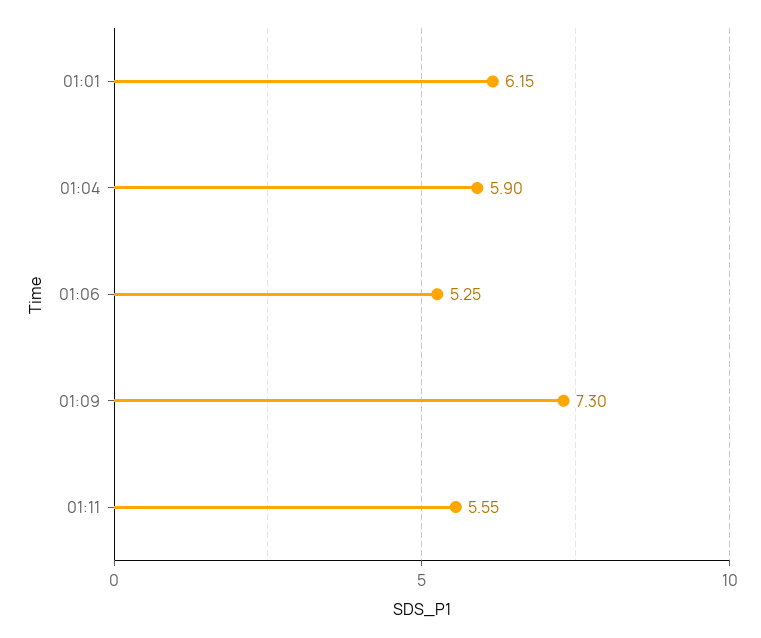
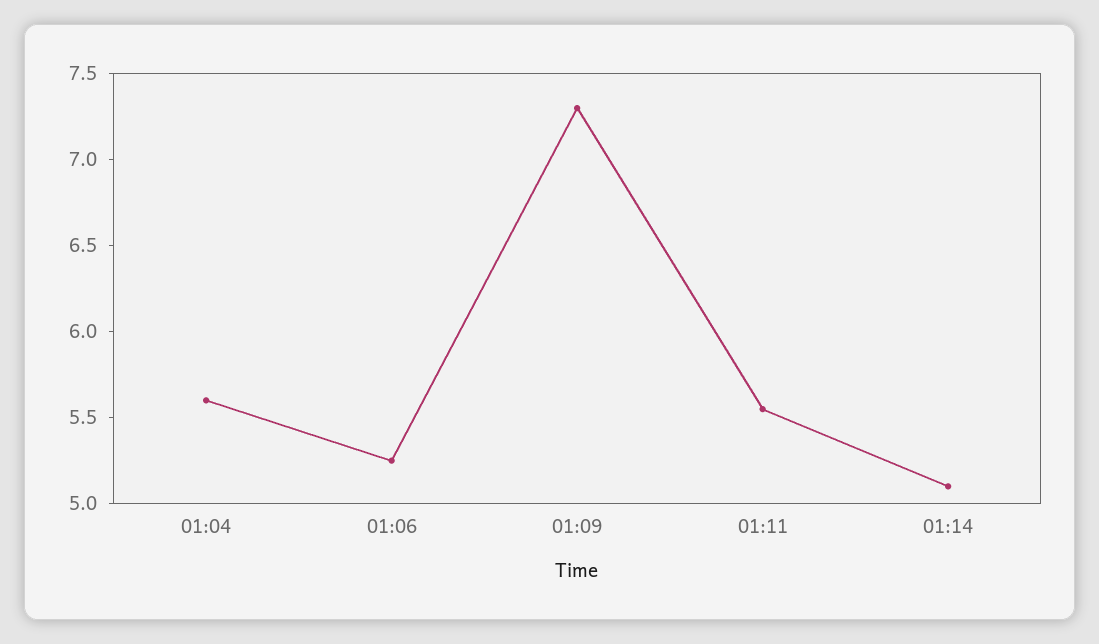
01:01: 6.15 -> none
01:04: 5.9 -> 5.6
01:14: none -> 5.1

